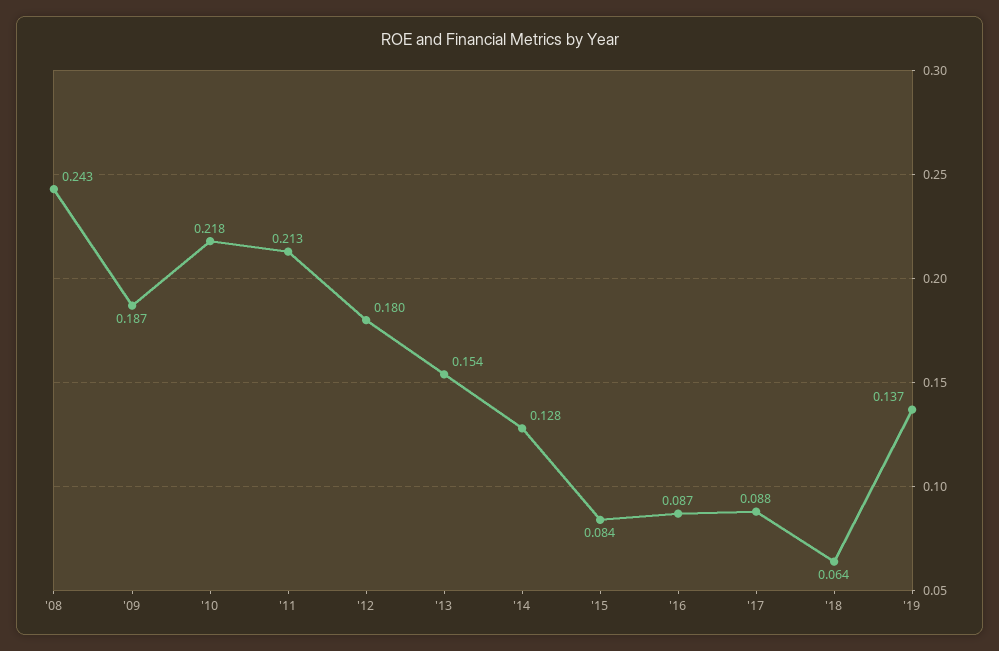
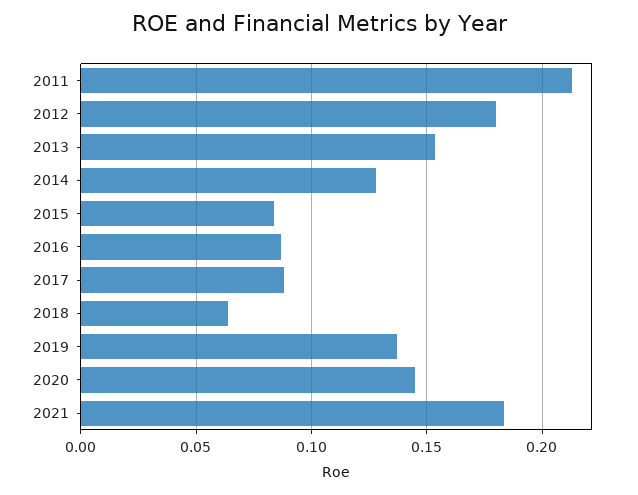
'08: 0.243 -> none
'09: 0.187 -> none
'10: 0.218 -> none
2020: none -> 0.145
2021: none -> 0.185

